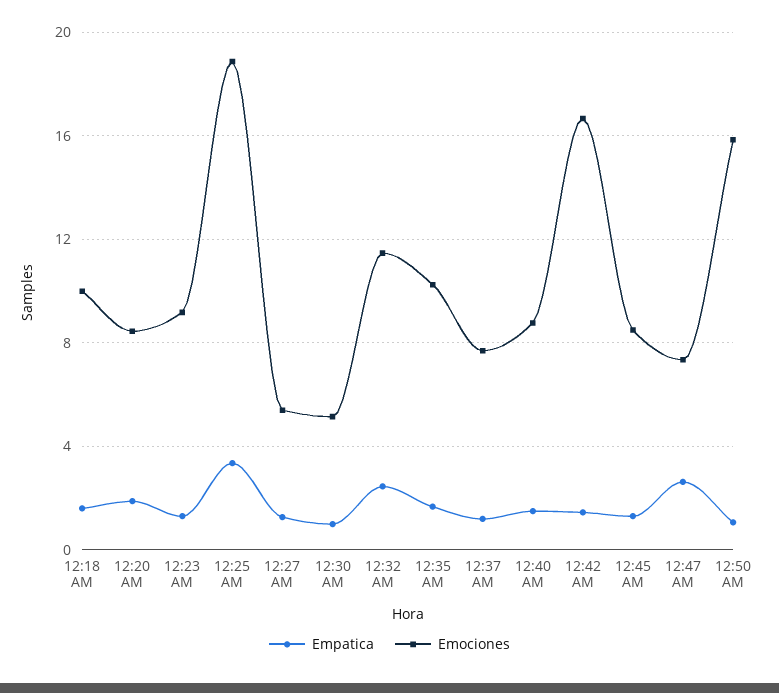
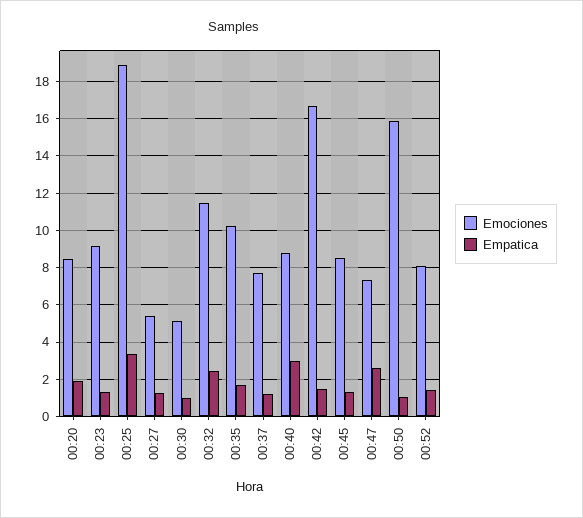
Empatica, 12:18 AM: 1.5 -> none
Emociones, 12:18 AM: 10 -> none
Empatica, 12:40 AM: 1.5 -> 3
Emociones, 00:52: none -> 8
Empatica, 00:52: none -> 1.5

